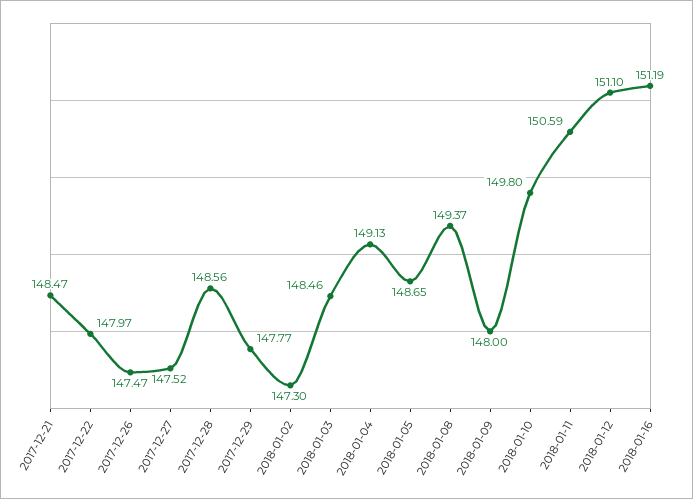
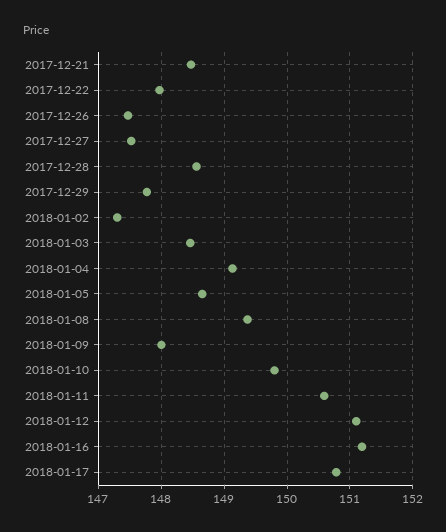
2018-01-17: none -> 150.8

